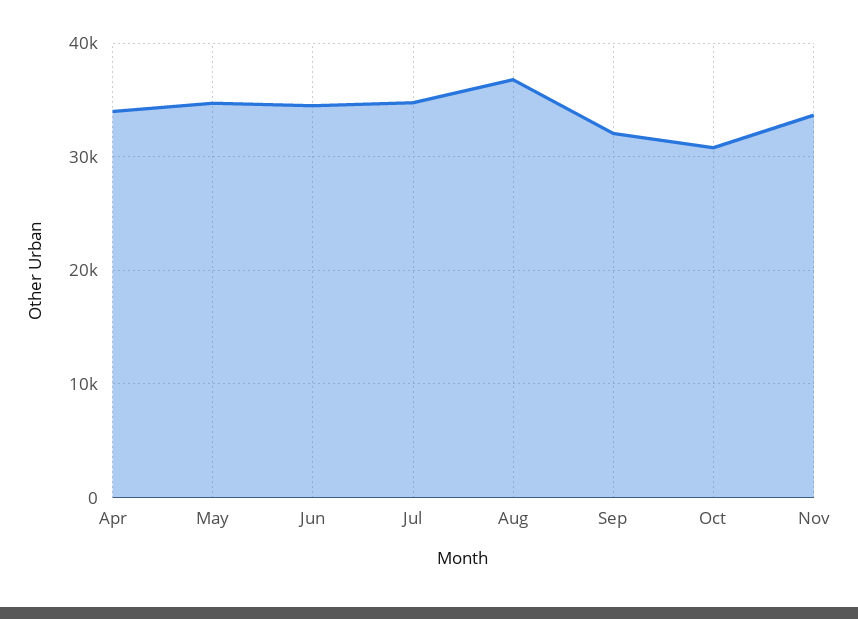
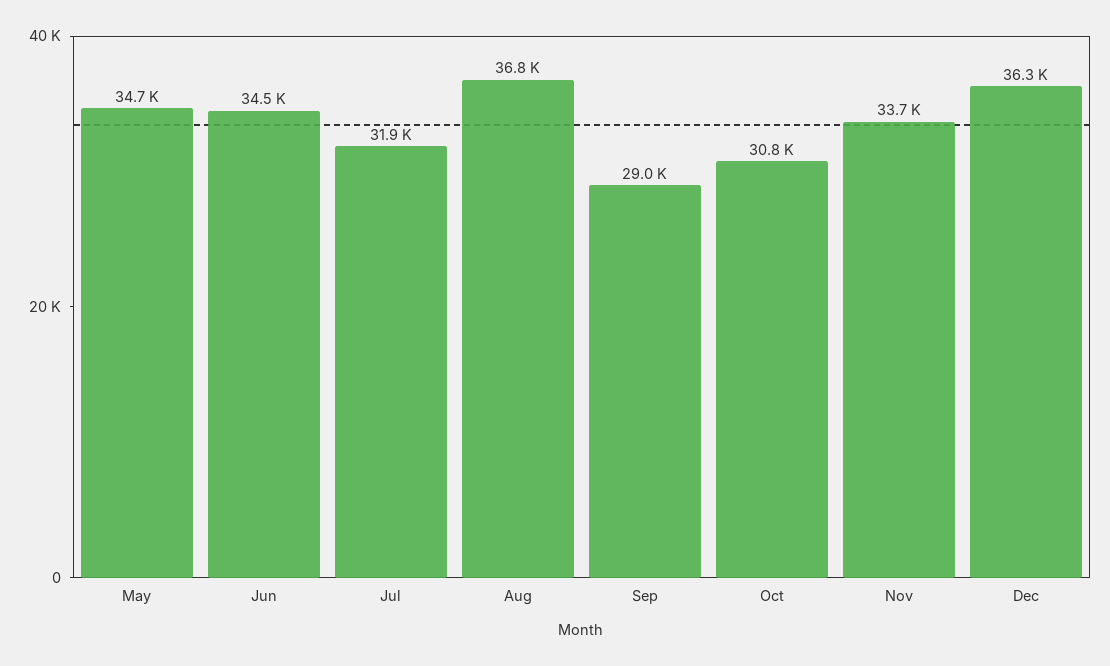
Apr: 34000 -> none
Jul: 35000 -> 31900
Sep: 32000 -> 29000
Dec: none -> 36300

